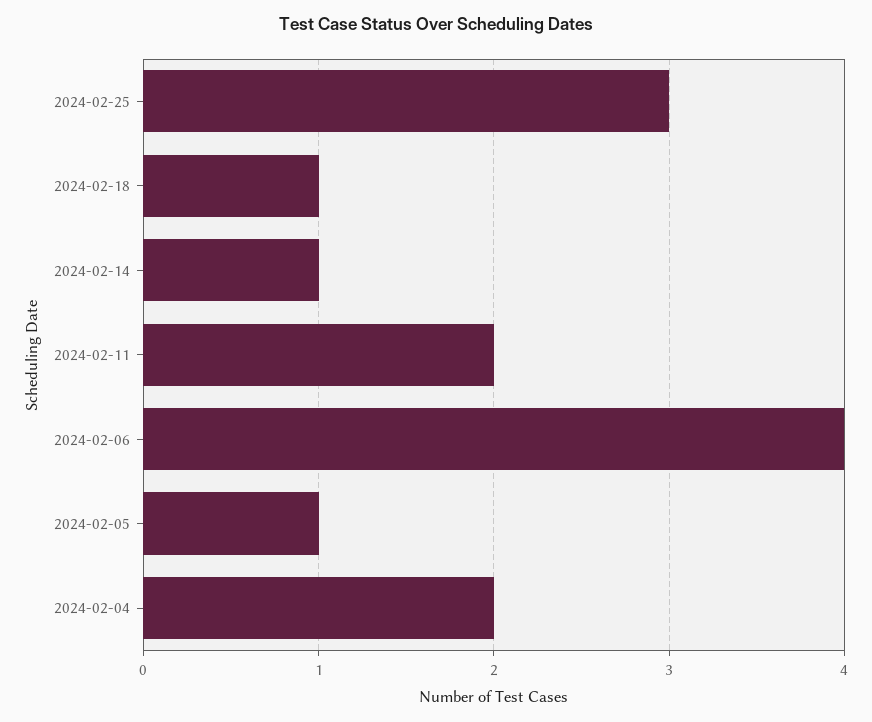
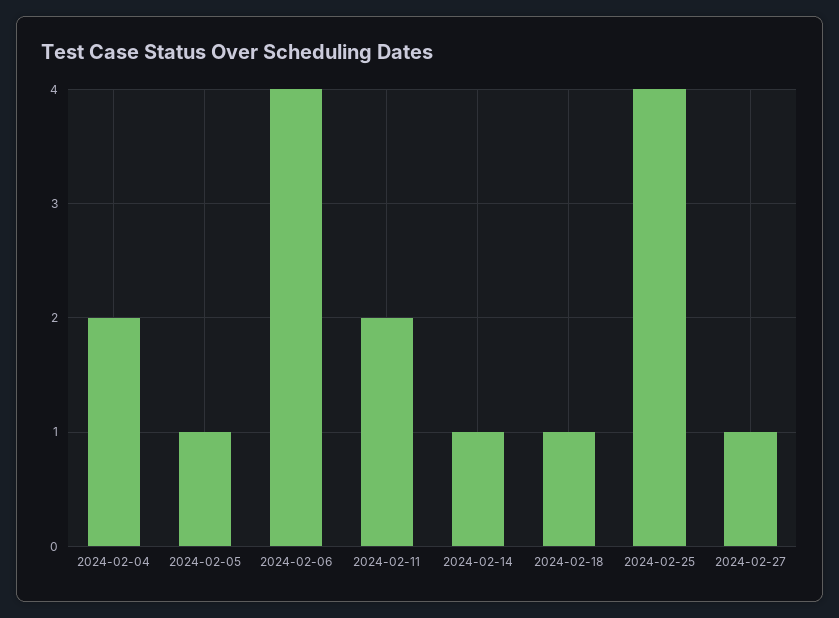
2024-02-25: 3 -> 4
2024-02-27: none -> 1

